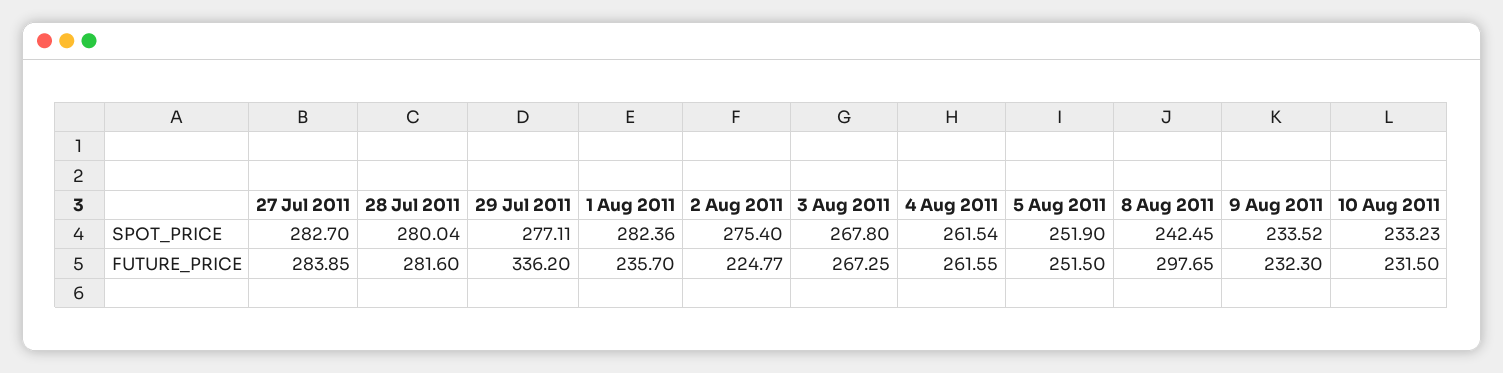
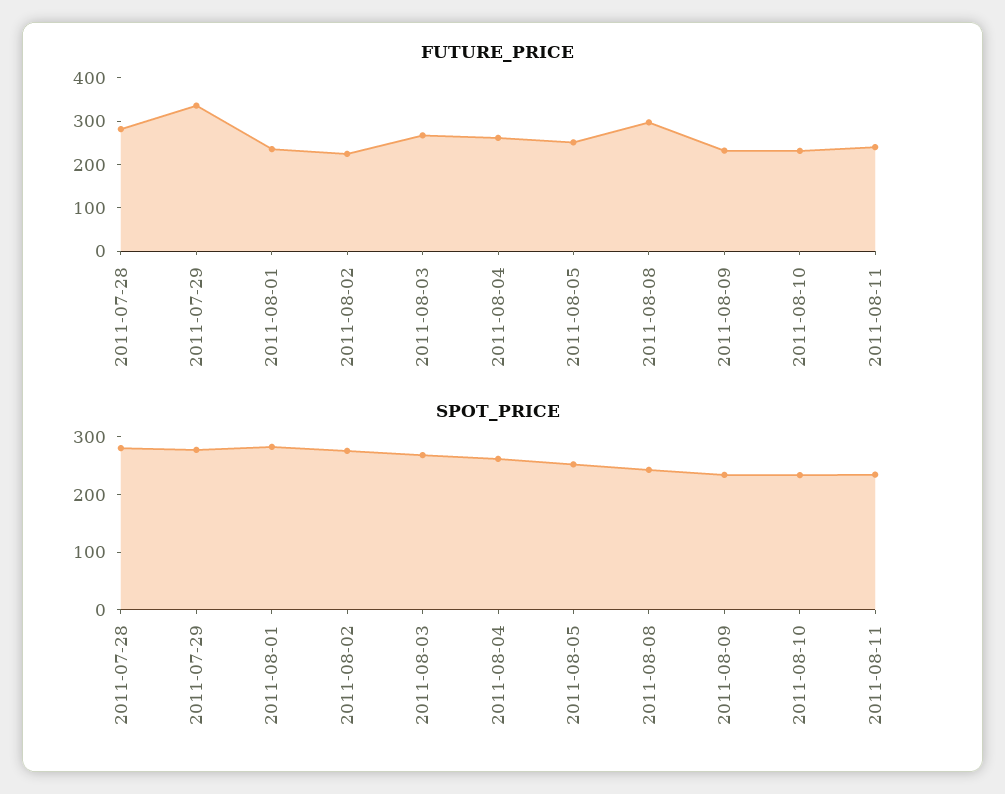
SPOT_PRICE, 27 Jul 2011: 282.7 -> none
FUTURE_PRICE, 27 Jul 2011: 283.85 -> none
FUTURE_PRICE, 2011-08-11: none -> 240
SPOT_PRICE, 2011-08-11: none -> 240

